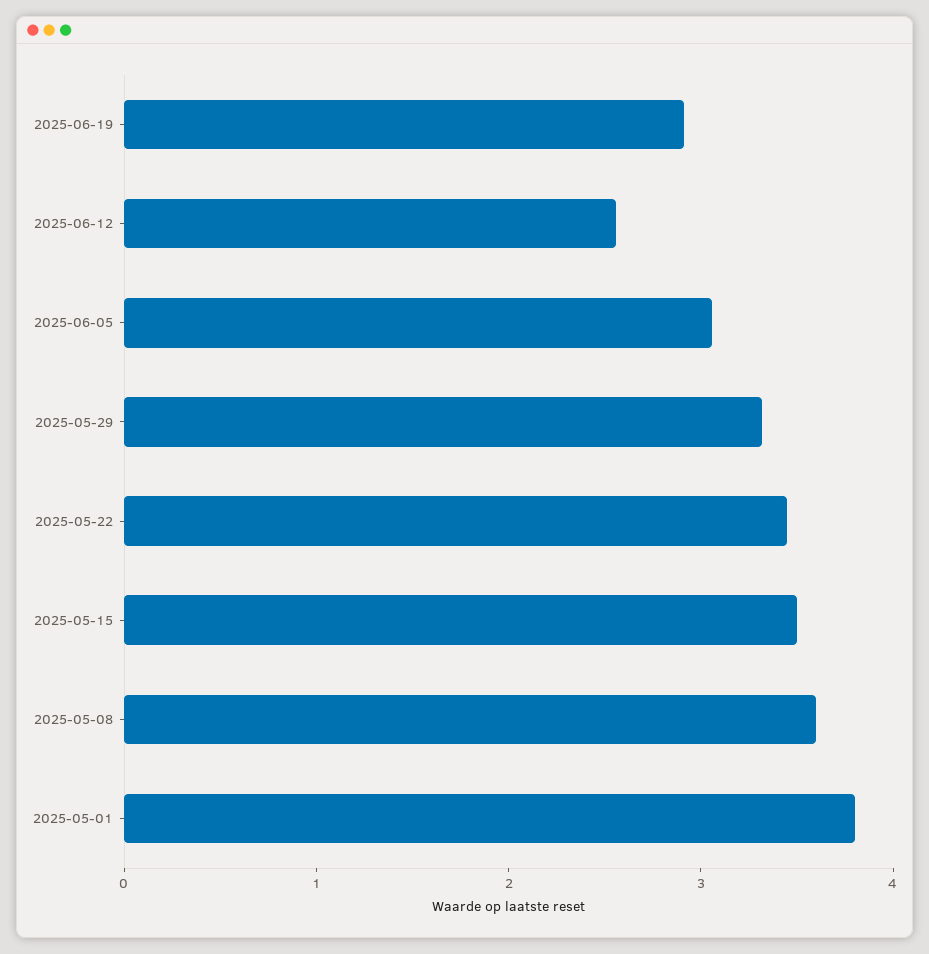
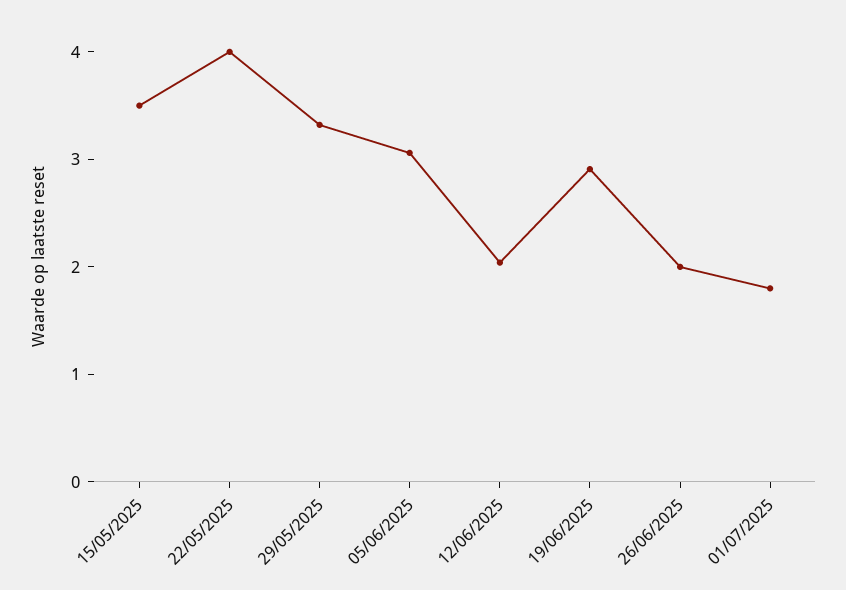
2025-06-12: 2.6 -> 2
2025-05-22: 3.4 -> 4
2025-05-08: 3.6 -> none
2025-05-01: 3.8 -> none
26/06/2025: none -> 2
01/07/2025: none -> 1.8

